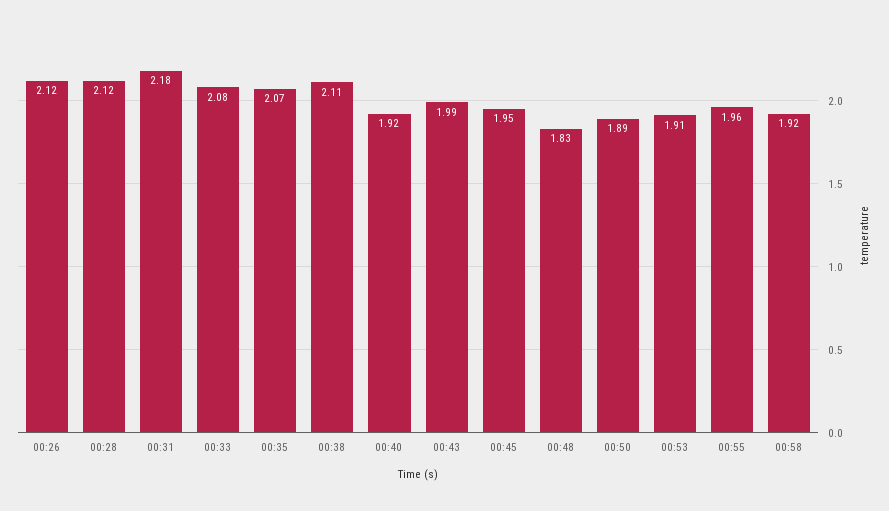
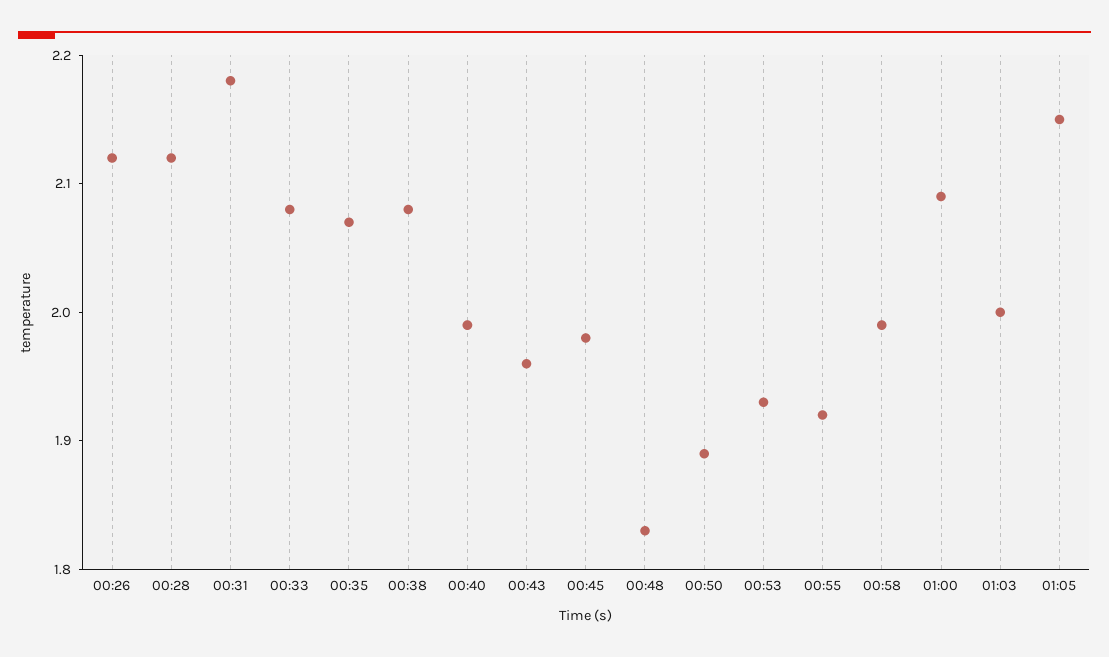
00:38: 2.11 -> 2.08
00:40: 1.92 -> 1.99
00:43: 1.99 -> 1.96
00:45: 1.95 -> 1.98
00:53: 1.91 -> 1.93
00:55: 1.96 -> 1.92
00:58: 1.92 -> 1.99
01:00: none -> 2.09
01:03: none -> 2
01:05: none -> 2.15

